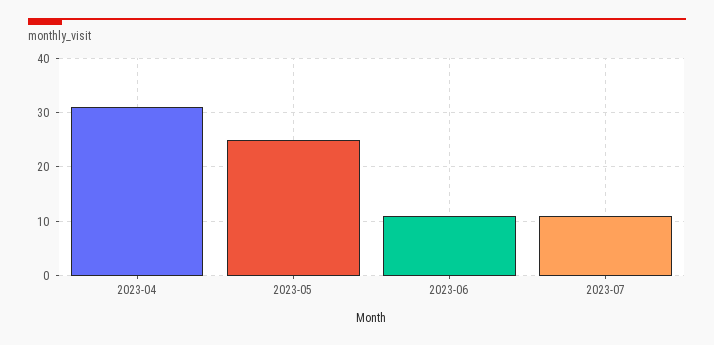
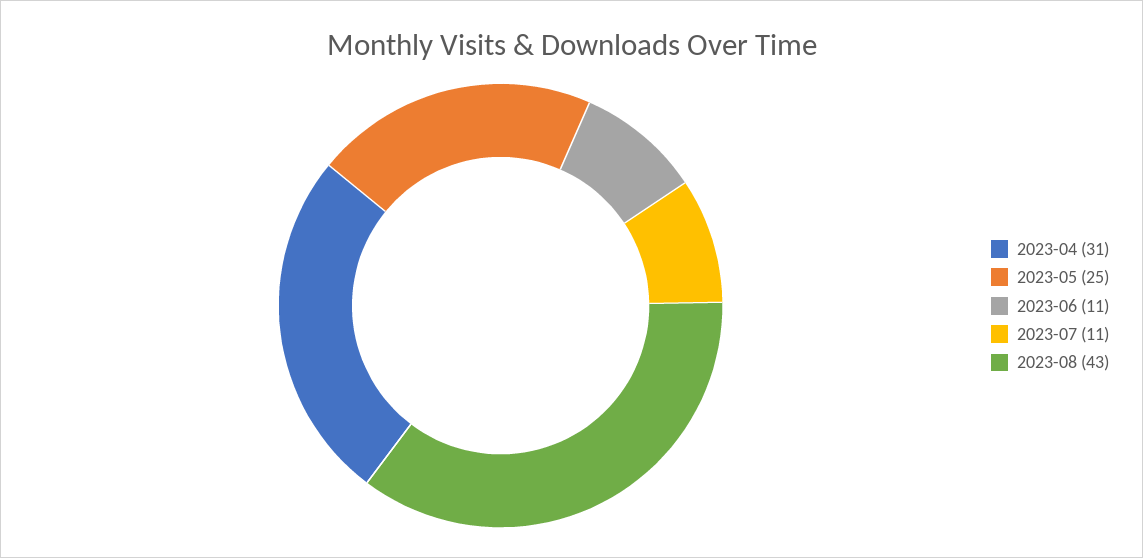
2023-08: none -> 43

